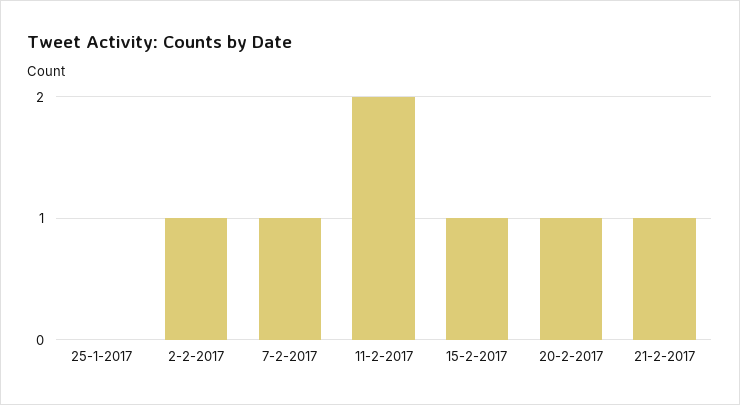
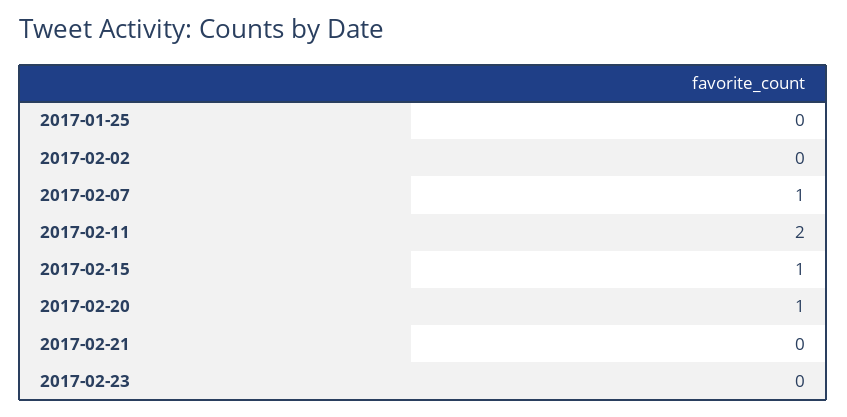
2-2-2017: 1 -> 0
21-2-2017: 1 -> 0
2017-02-23: none -> 0

